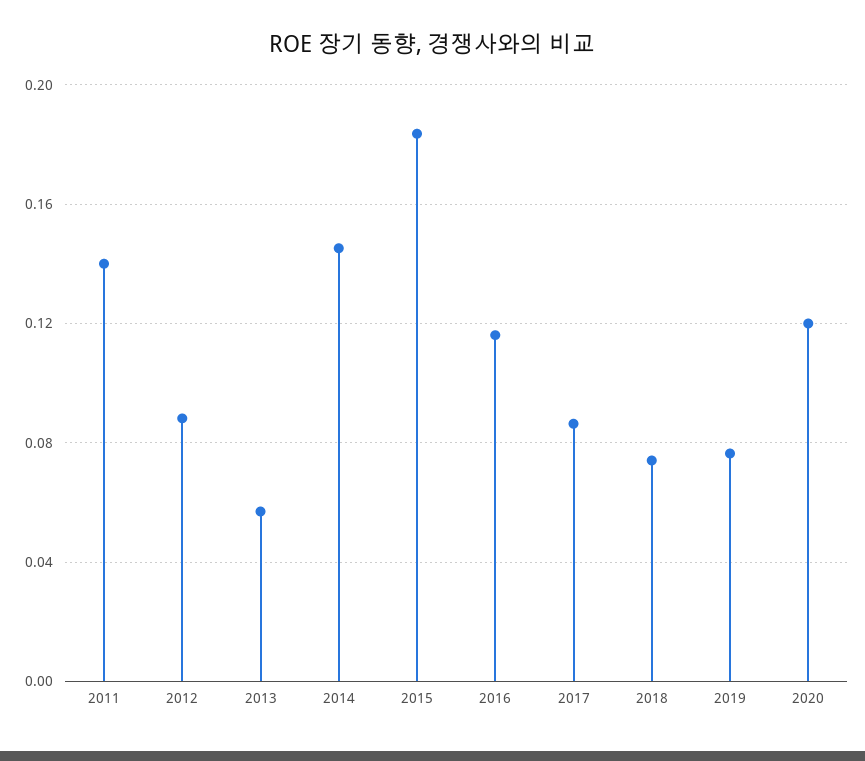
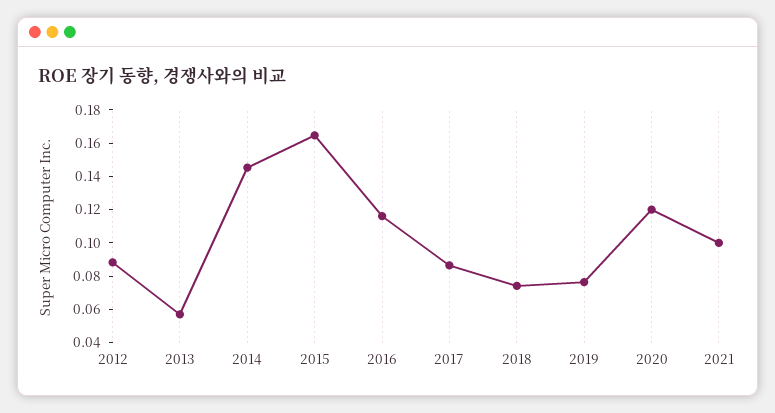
2011: 0.14 -> none
2015: 0.185 -> 0.165
2021: none -> 0.1

